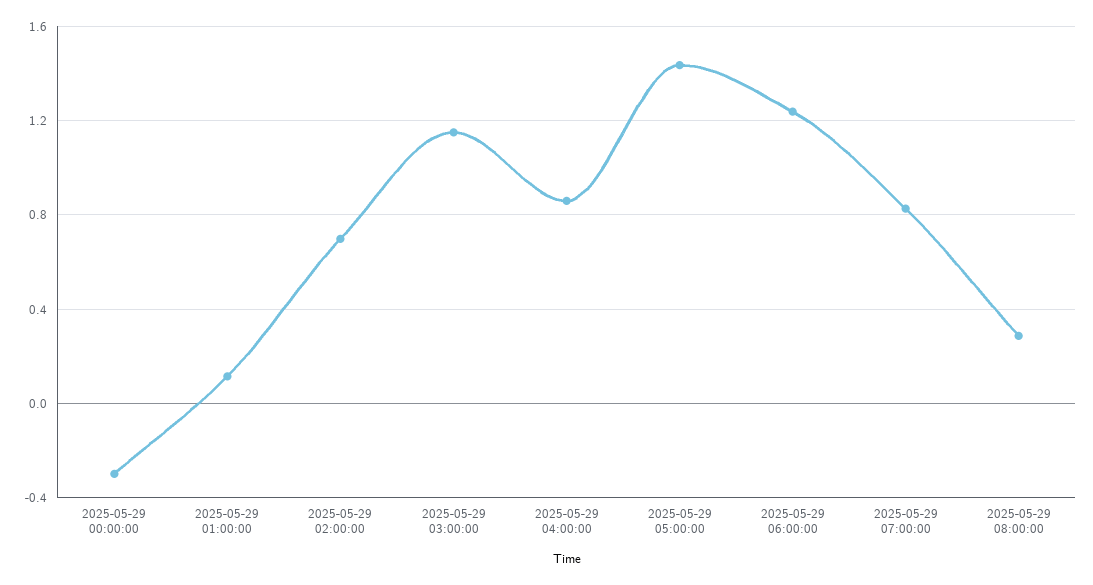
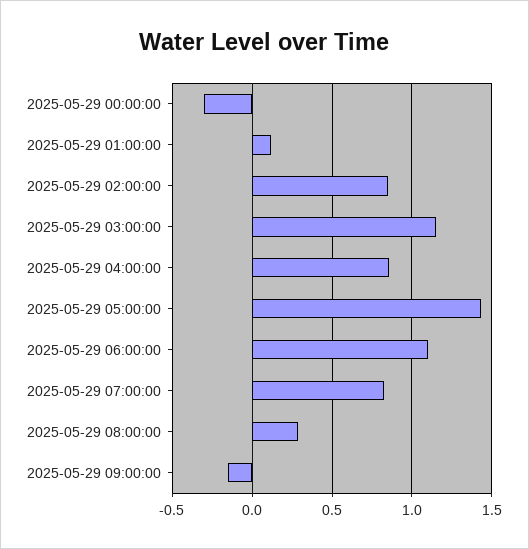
2025-05-29 02:00:00: 0.7 -> 0.85
2025-05-29 06:00:00: 1.25 -> 1.1
2025-05-29 09:00:00: none -> -0.15

